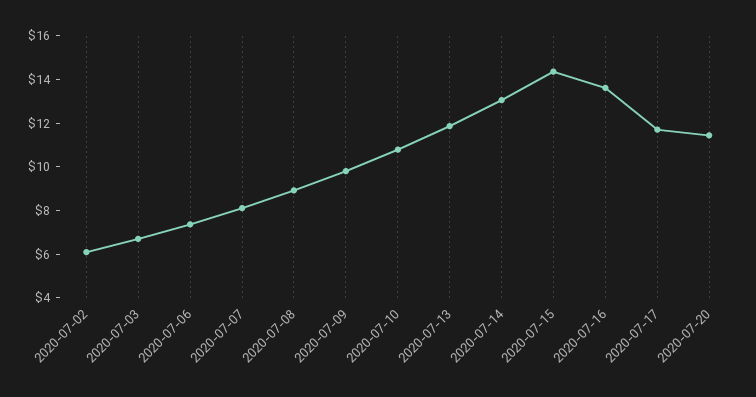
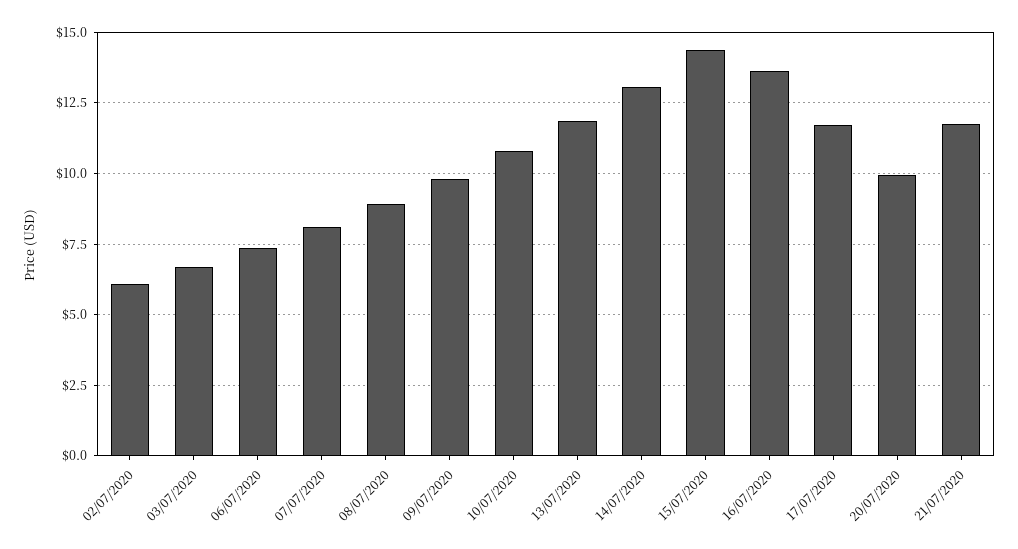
2020-07-20: 11.5 -> 10
21/07/2020: none -> 11.75

